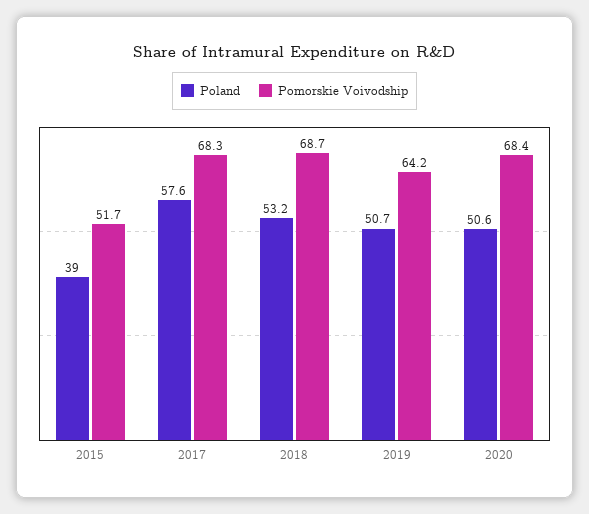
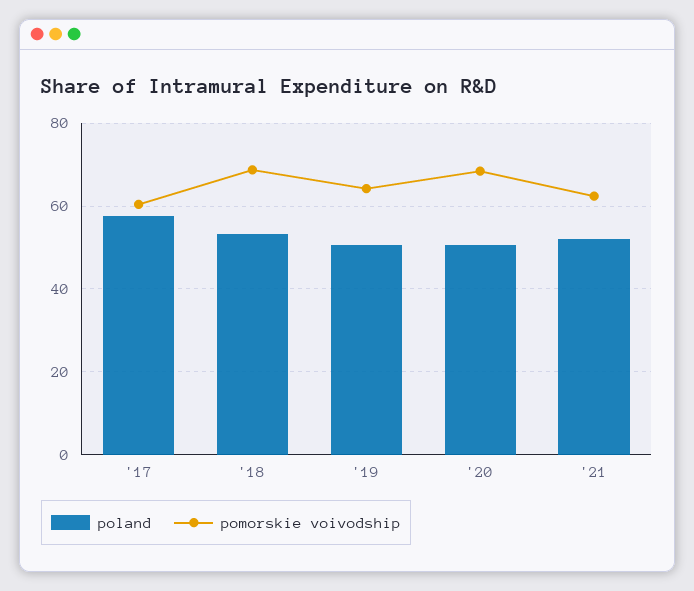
Poland, 2015: 39 -> none
Pomorskie Voivodship, 2015: 51.7 -> none
Pomorskie Voivodship, 2017: 68.3 -> 60
Poland, '21: none -> 52
Pomorskie Voivodship, '21: none -> 62

